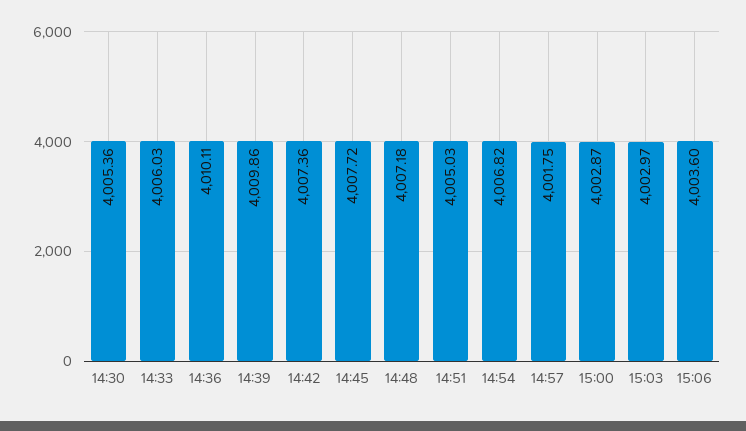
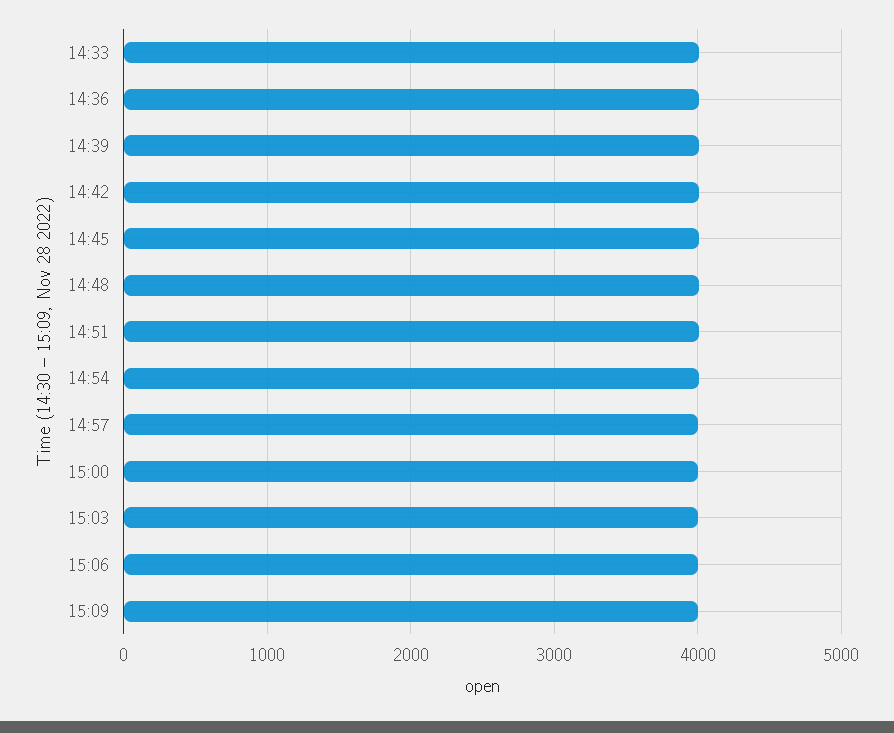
14:30: 4005.36 -> none
15:09: none -> 4000

